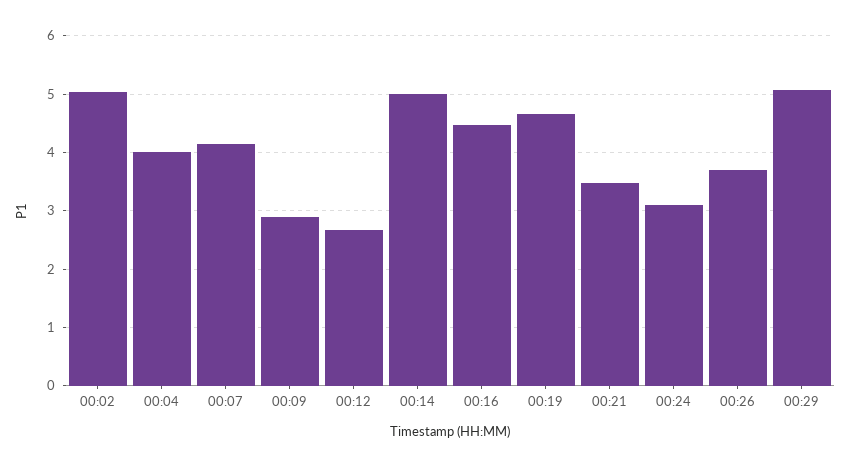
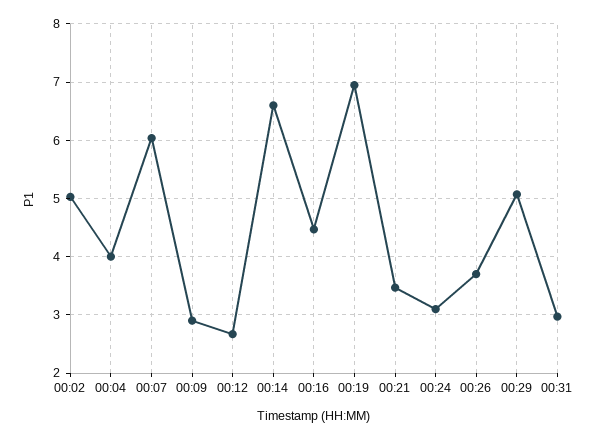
00:07: 4.2 -> 6
00:14: 5 -> 6.6
00:19: 4.6 -> 7
00:31: none -> 3

